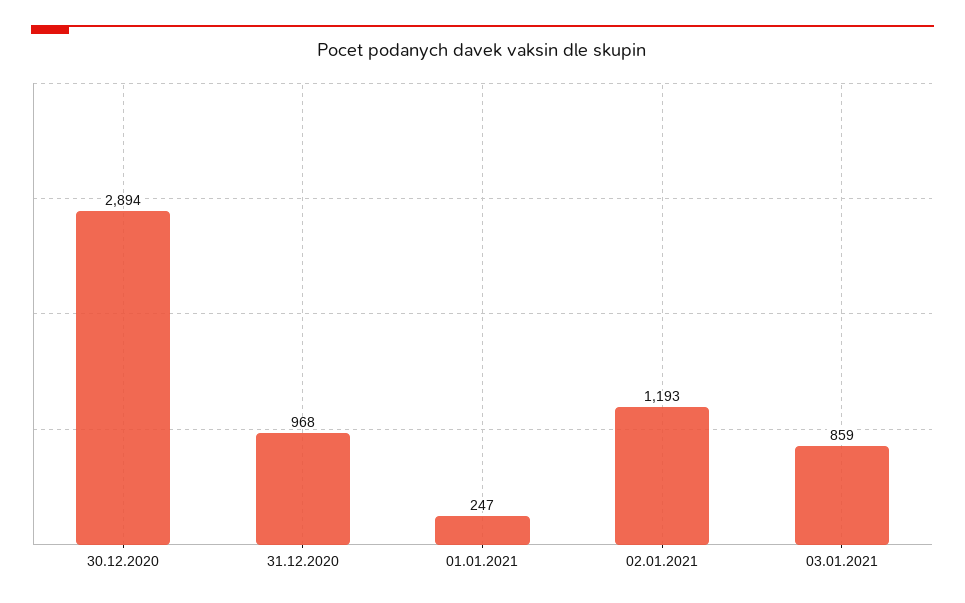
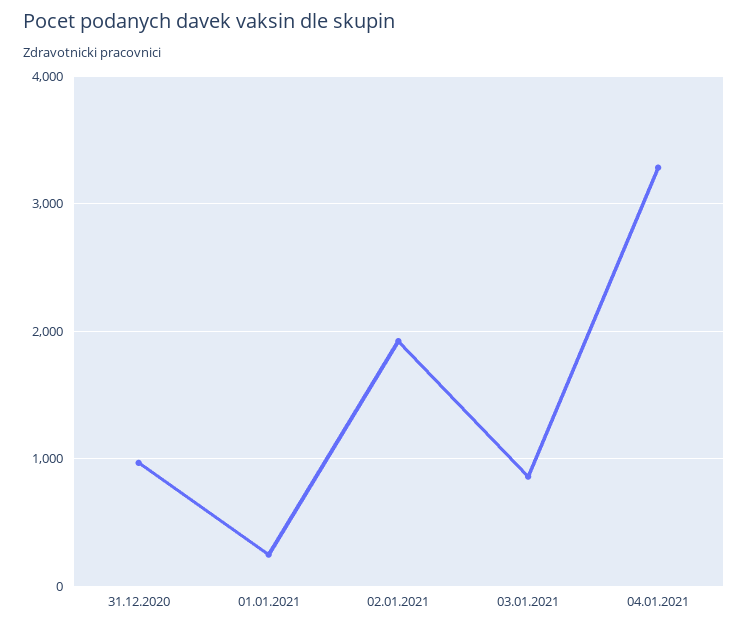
30.12.2020: 2894 -> none
02.01.2021: 1193 -> 1900
04.01.2021: none -> 3300

